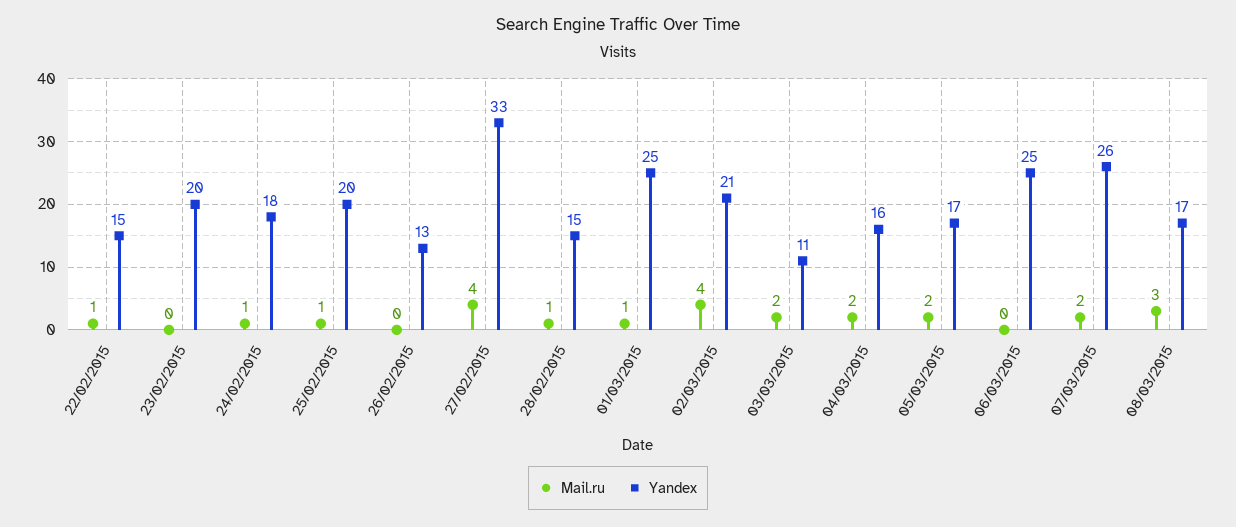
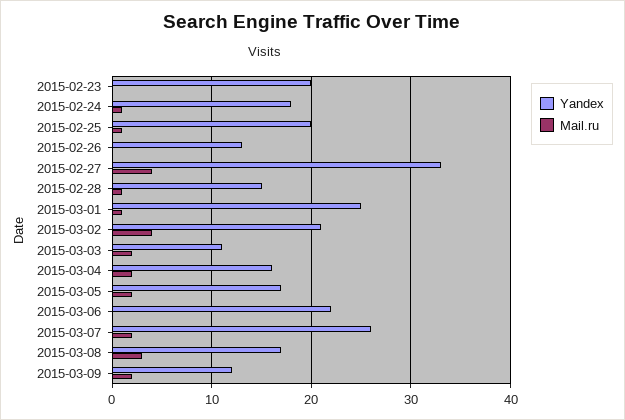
Mail.ru, 22/02/2015: 1 -> none
Yandex, 22/02/2015: 15 -> none
Yandex, 06/03/2015: 25 -> 22
Yandex, 2015-03-09: none -> 12
Mail.ru, 2015-03-09: none -> 2

